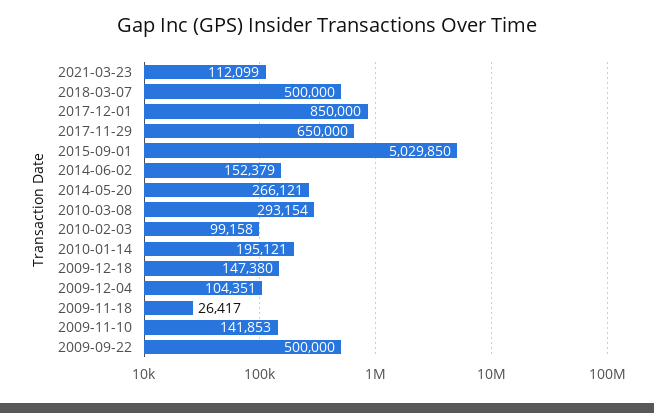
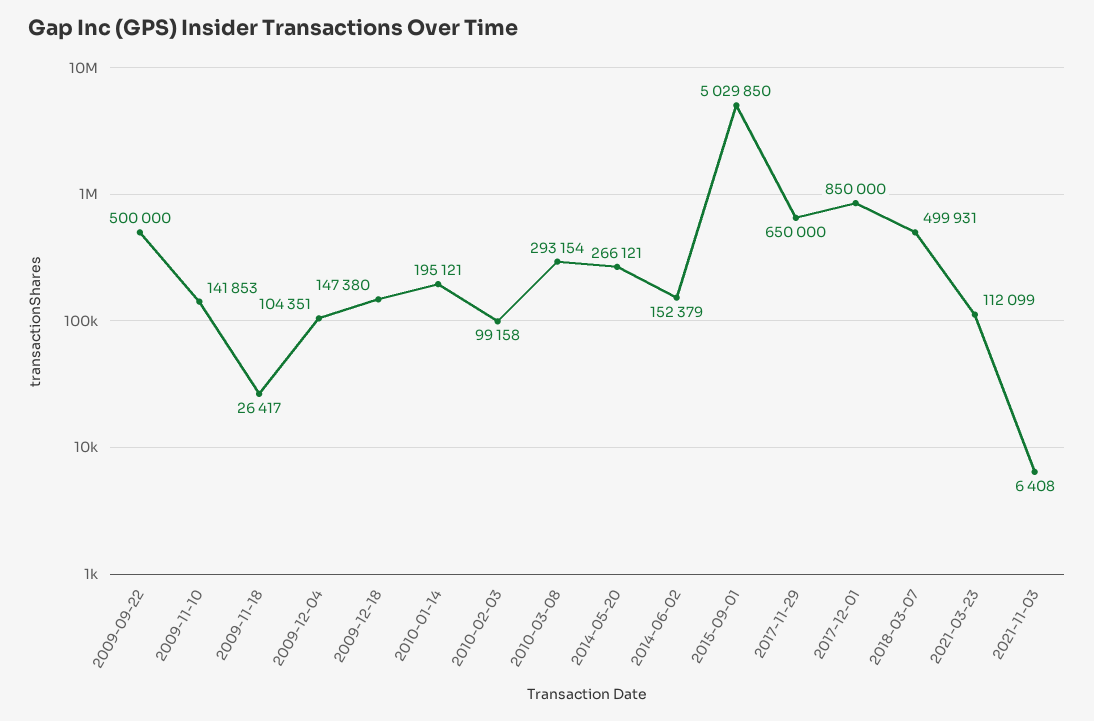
2018-03-07: 500000 -> 499931
2021-11-03: none -> 6408

